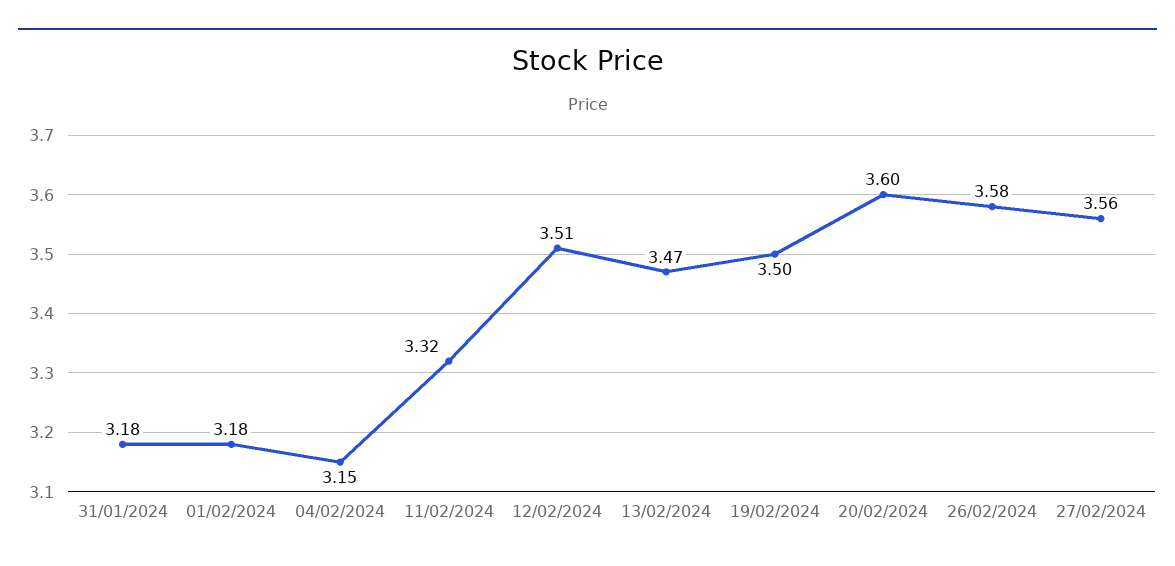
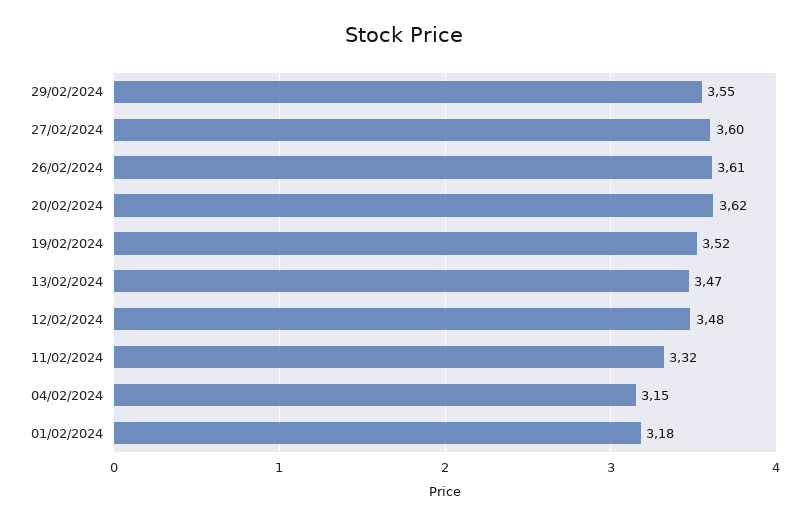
31/01/2024: 3.18 -> none
12/02/2024: 3.51 -> 3.48
19/02/2024: 3.5 -> 3.52
20/02/2024: 3.6 -> 3.62
26/02/2024: 3.58 -> 3.61
27/02/2024: 3.56 -> 3.6
29/02/2024: none -> 3.55

